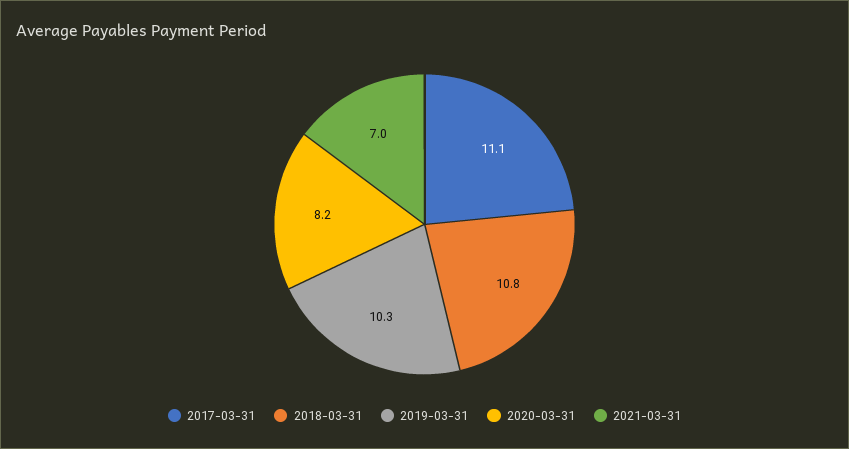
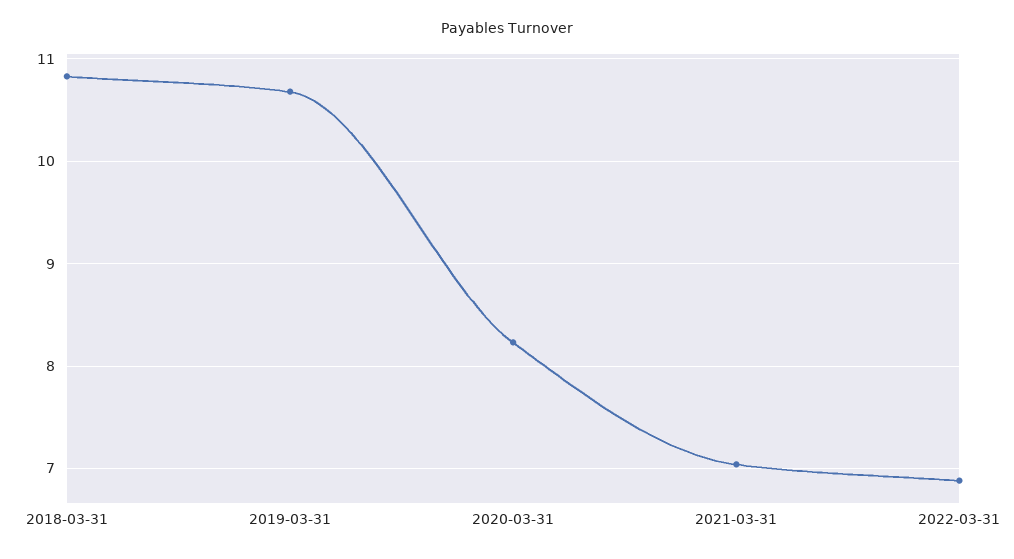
2017-03-31: 11.1 -> none
2019-03-31: 10.3 -> 10.7
2022-03-31: none -> 6.9

